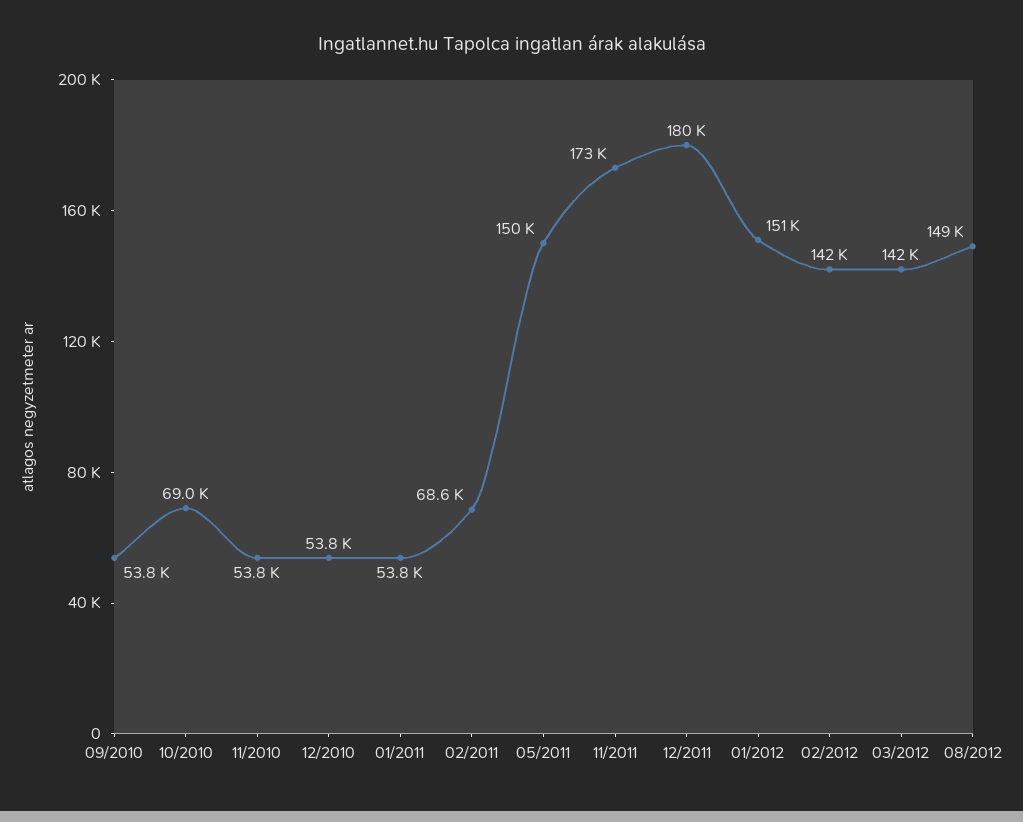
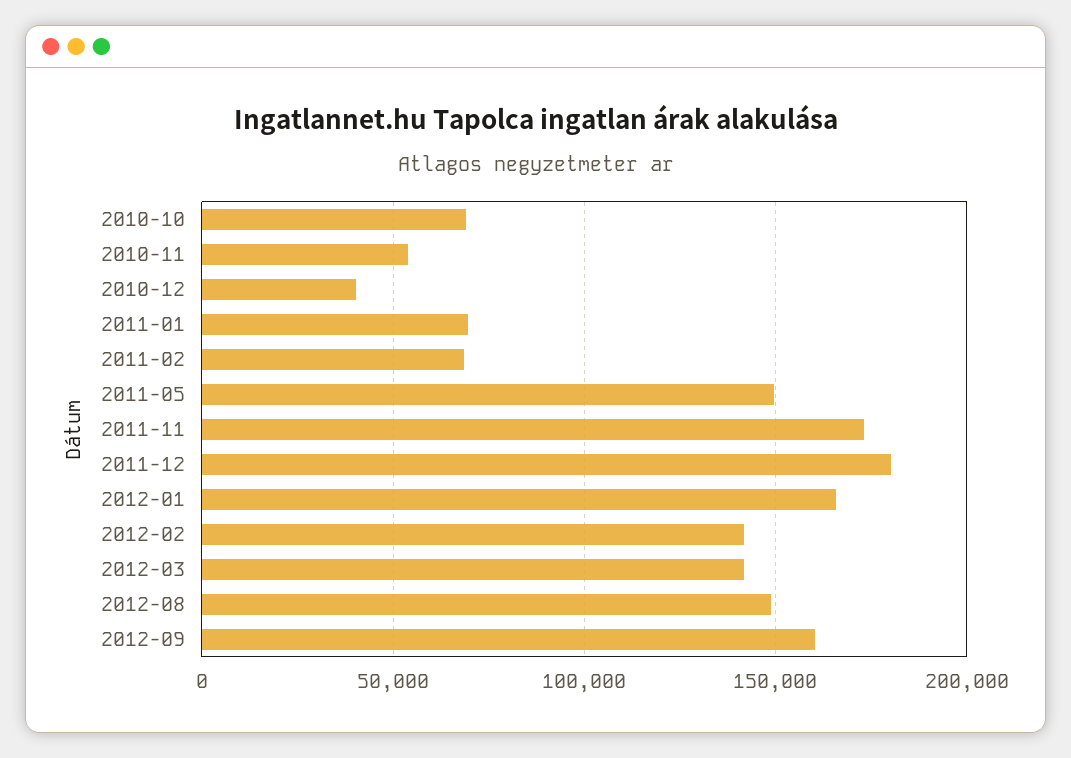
09/2010: 53800 -> none
12/2010: 53800 -> 40000
01/2011: 53800 -> 70000
01/2012: 151000 -> 165000
2012-09: none -> 160000

